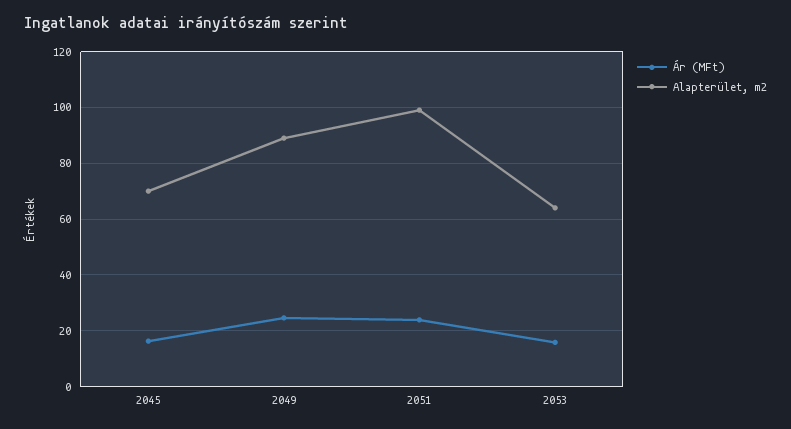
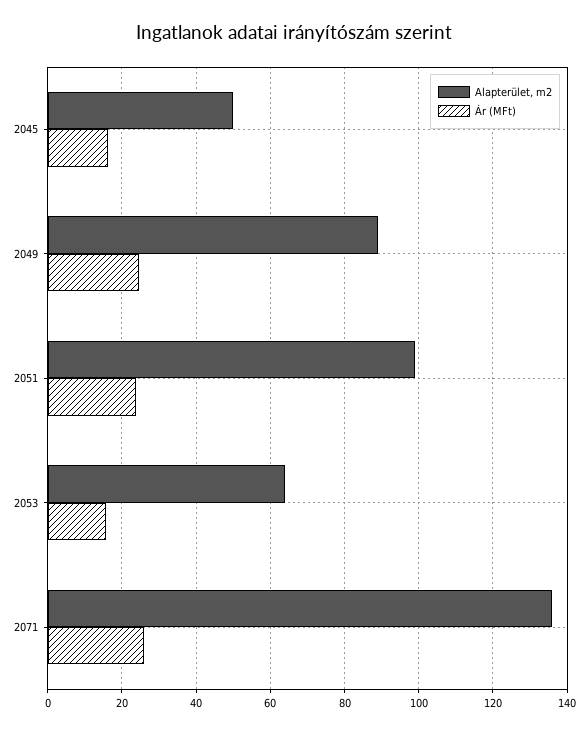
Alapterület, m2, 2045: 70 -> 50
Alapterület, m2, 2071: none -> 136
Ár (MFt), 2071: none -> 26

